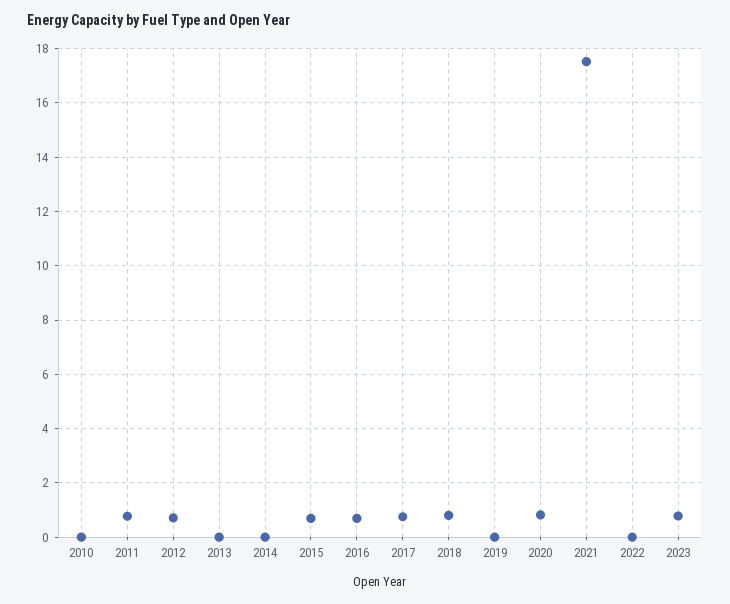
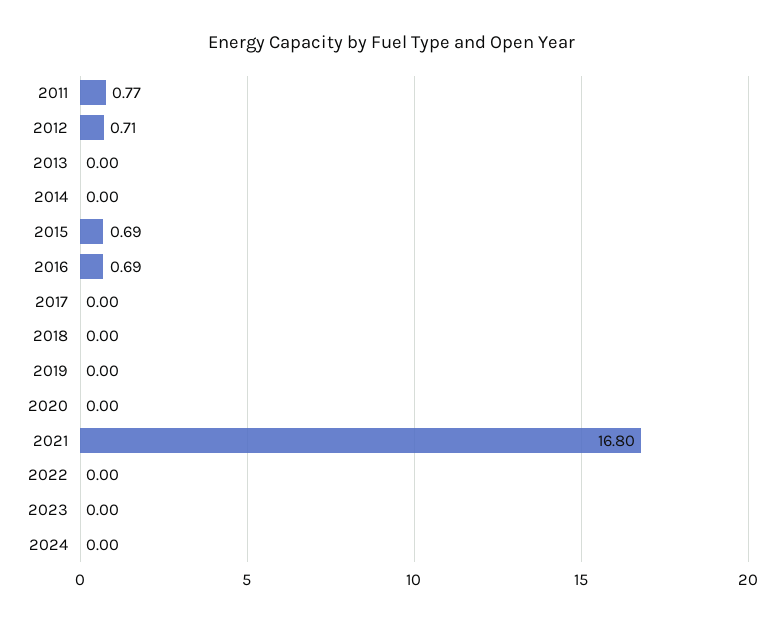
2010: 0 -> none
2017: 0.75 -> 0
2018: 0.75 -> 0
2020: 0.75 -> 0
2021: 17.5 -> 16.8
2023: 0.75 -> 0
2024: none -> 0

